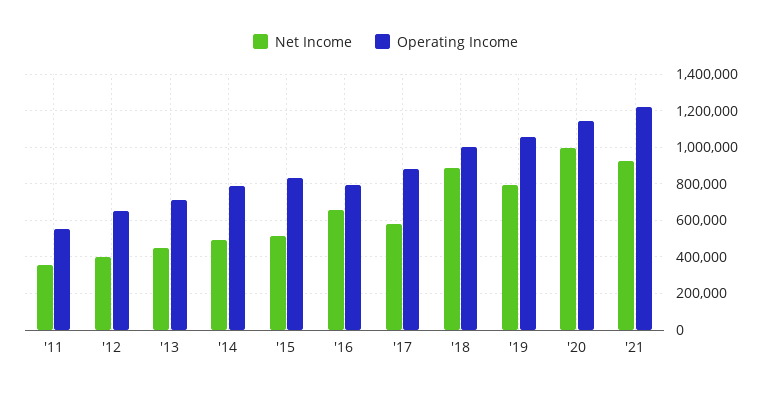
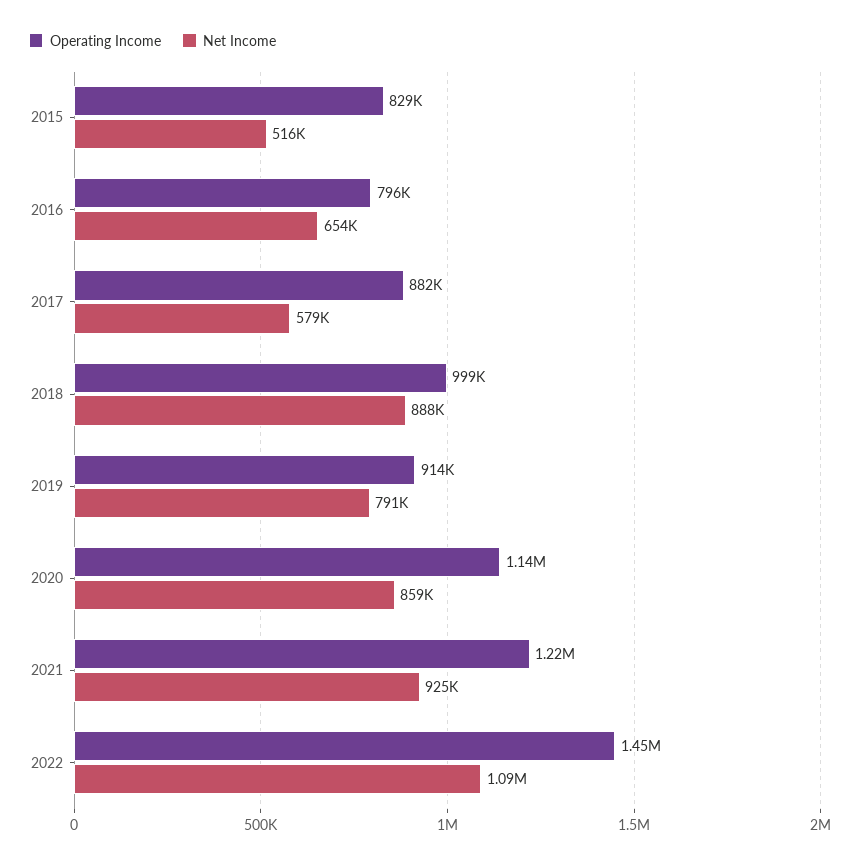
Net Income, '11: 350000 -> none
Operating Income, '11: 550000 -> none
Net Income, '12: 400000 -> none
Operating Income, '12: 650000 -> none
Net Income, '13: 450000 -> none
Operating Income, '13: 700000 -> none
Net Income, '14: 500000 -> none
Operating Income, '14: 800000 -> none
Operating Income, '19: 1050000 -> 914000
Net Income, '20: 1000000 -> 859000
Operating Income, 2022: none -> 1450000
Net Income, 2022: none -> 1090000

